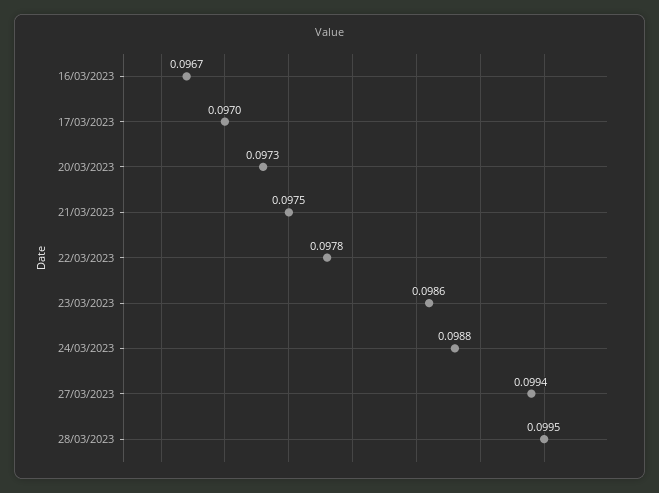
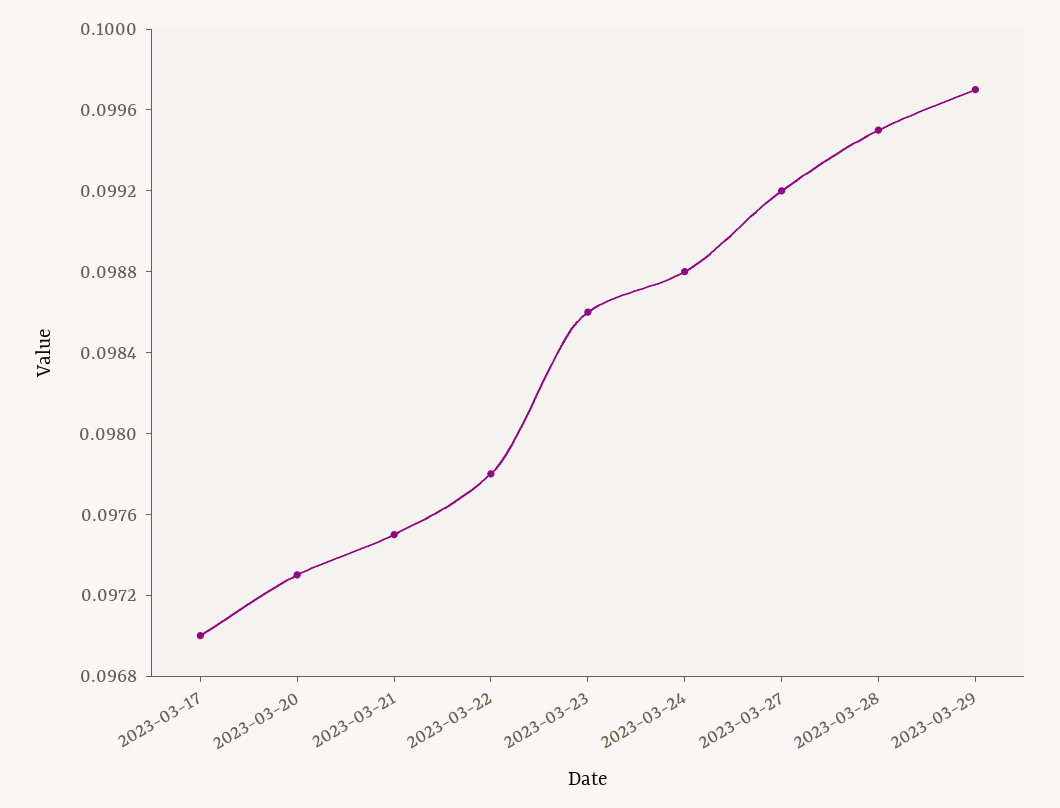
16/03/2023: 0.0967 -> none
27/03/2023: 0.0994 -> 0.0992
2023-03-29: none -> 0.0997

